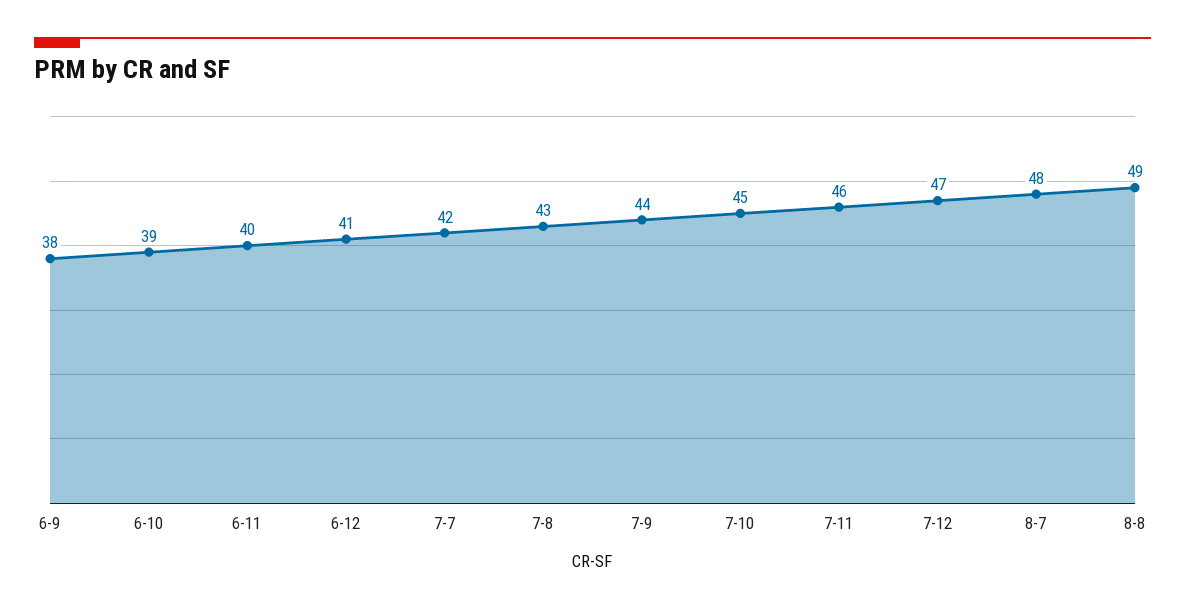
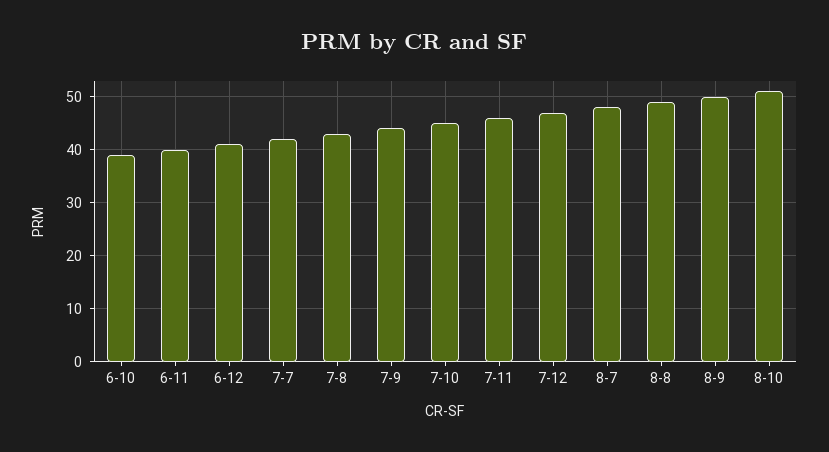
6-9: 38 -> none
8-9: none -> 50
8-10: none -> 50

